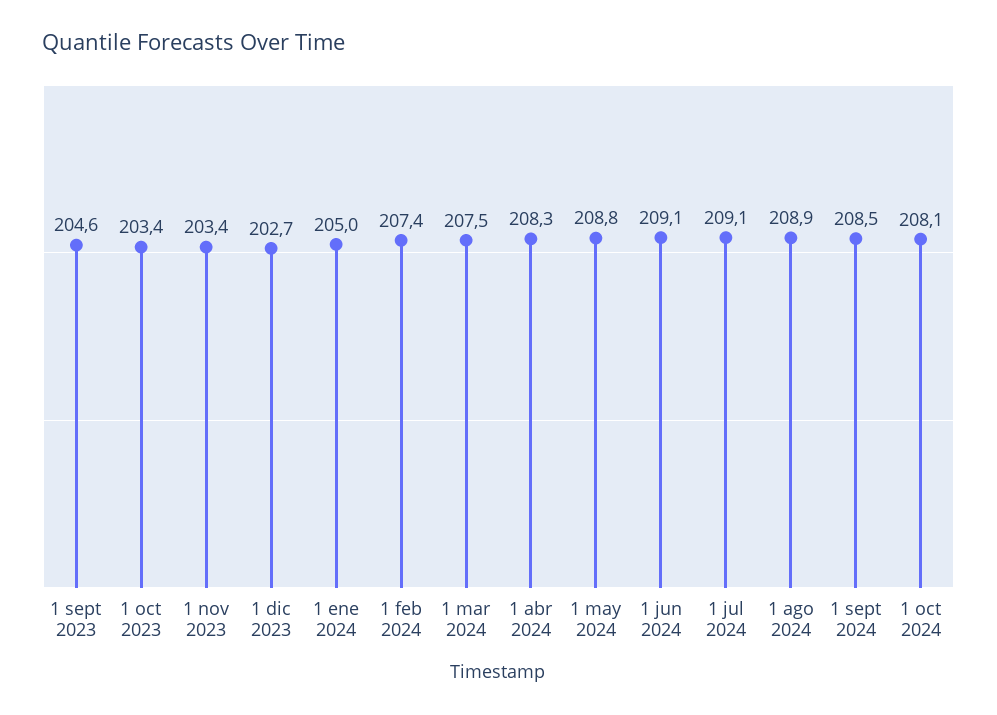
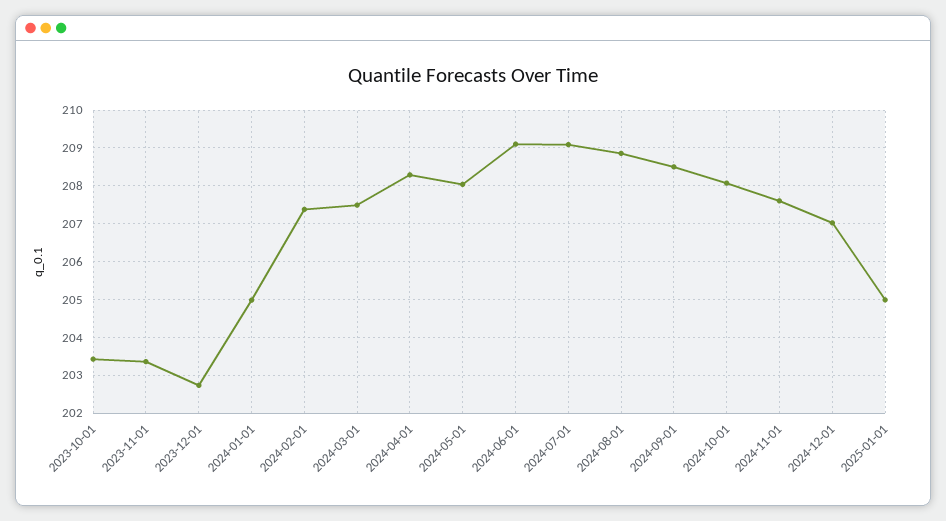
1 sept 2023: 204.6 -> none
1 may 2024: 208.8 -> 208
2024-11-01: none -> 207.6
2024-12-01: none -> 207
2025-01-01: none -> 205

